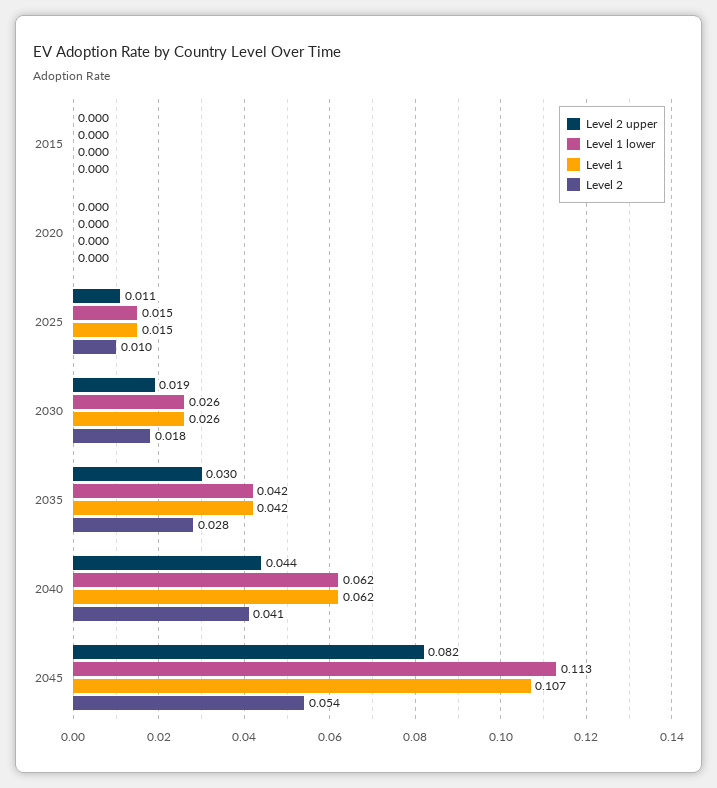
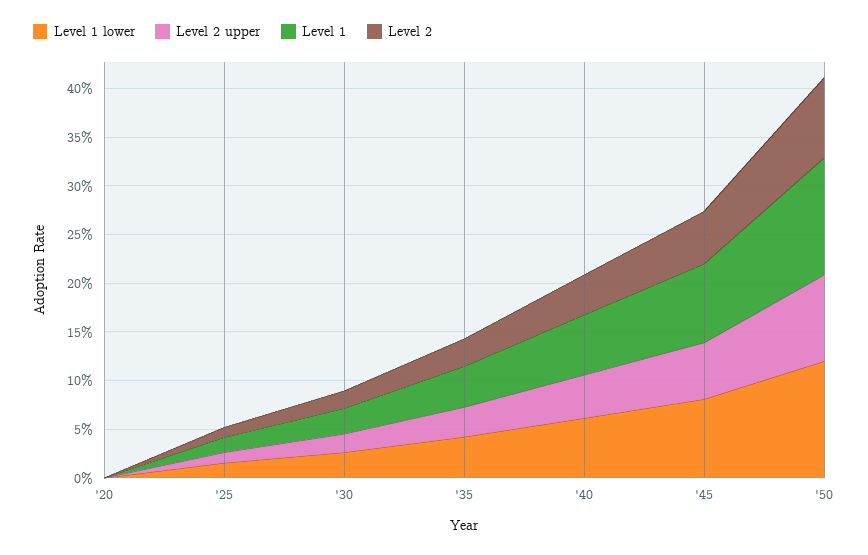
Level 2 upper, 2015: 0 -> none
Level 1 lower, 2015: 0 -> none
Level 1, 2015: 0 -> none
Level 2, 2015: 0 -> none
Level 2 upper, 2045: 0.082 -> 0.06
Level 1 lower, 2045: 0.113 -> 0.08
Level 1, 2045: 0.107 -> 0.08
Level 1 lower, '50: none -> 0.12
Level 2 upper, '50: none -> 0.09
Level 1, '50: none -> 0.12
Level 2, '50: none -> 0.08

